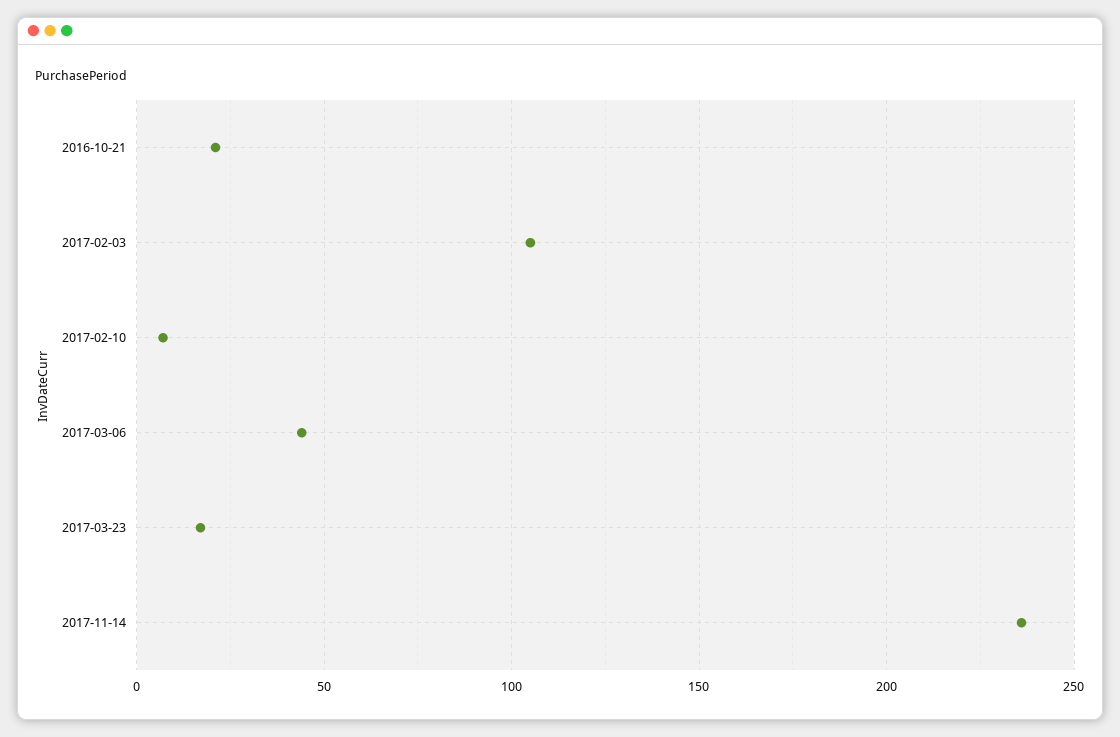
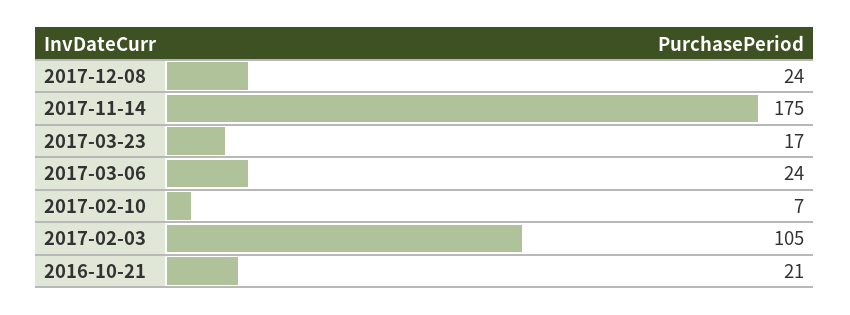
2017-03-06: 45 -> 24
2017-11-14: 235 -> 175
2017-12-08: none -> 24

